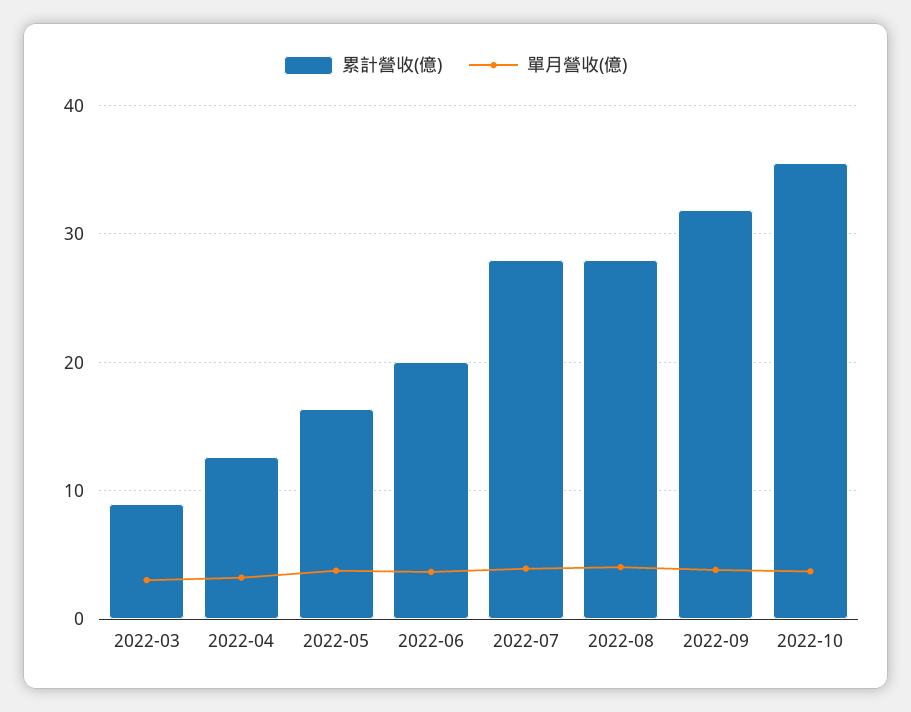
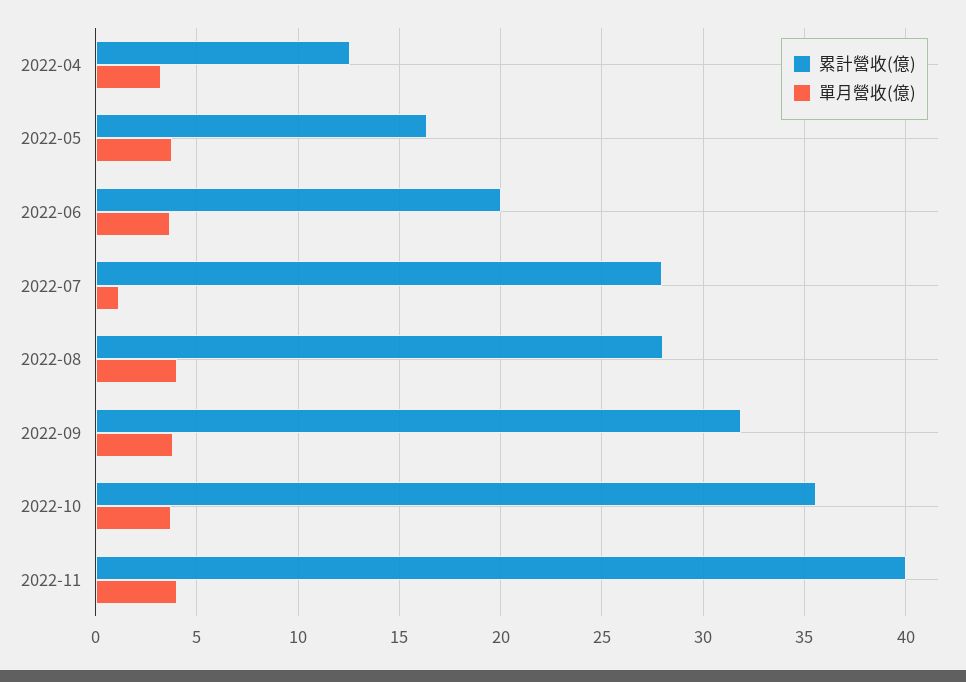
累計營收(億), 2022-03: 9 -> none
單月營收(億), 2022-03: 3 -> none
單月營收(億), 2022-07: 4 -> 1
累計營收(億), 2022-11: none -> 40
單月營收(億), 2022-11: none -> 4

